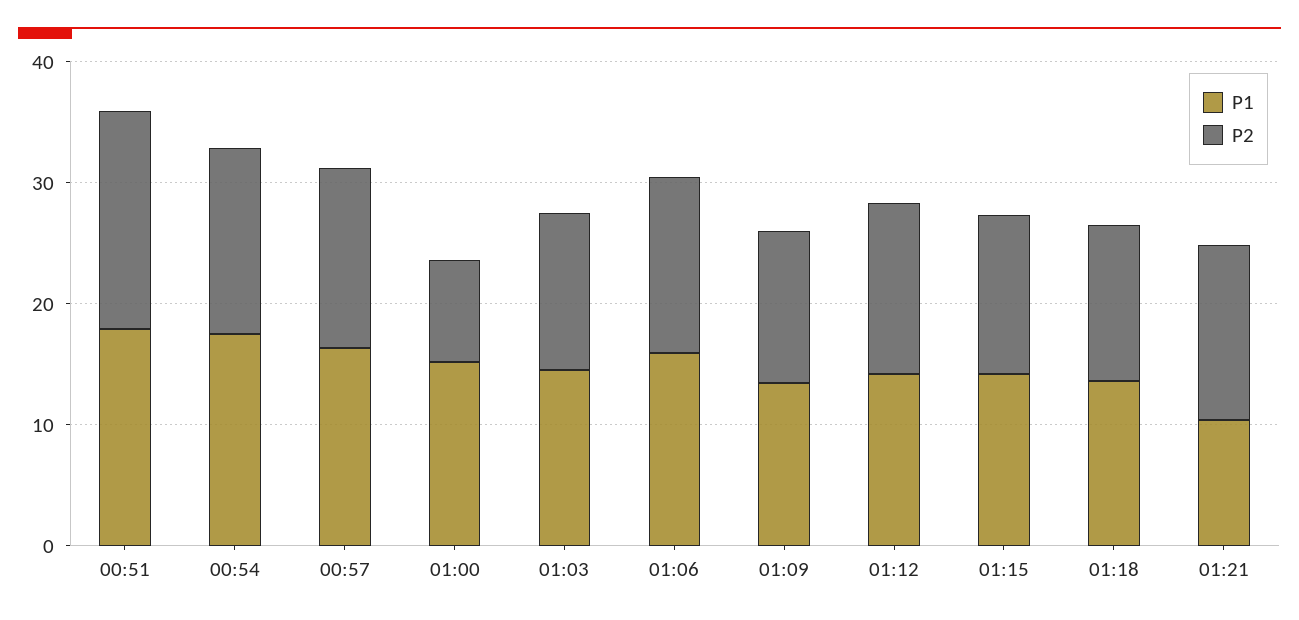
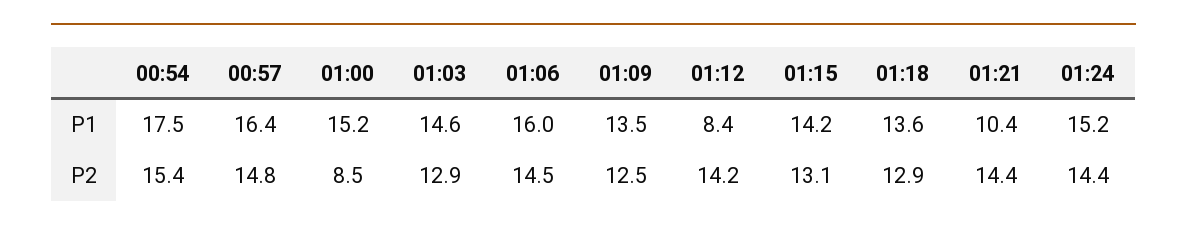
P1, 00:51: 18 -> none
P2, 00:51: 18 -> none
P1, 01:12: 14 -> 8.4
P1, 01:24: none -> 15.2
P2, 01:24: none -> 14.4

